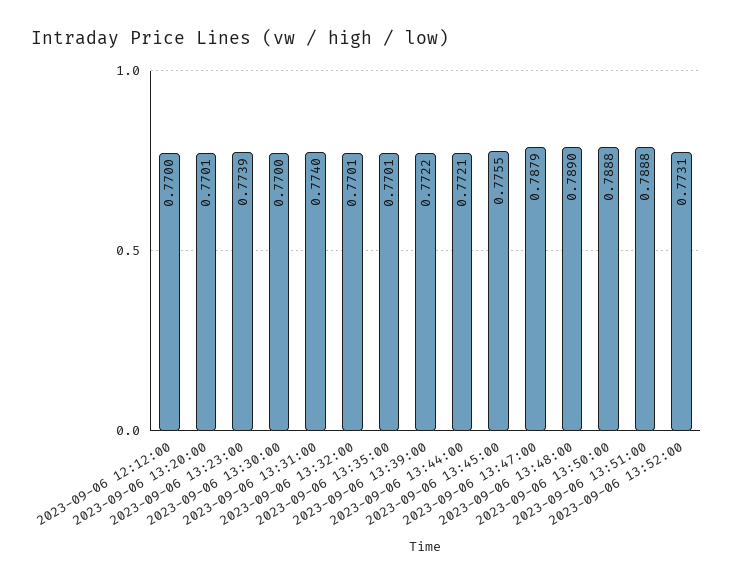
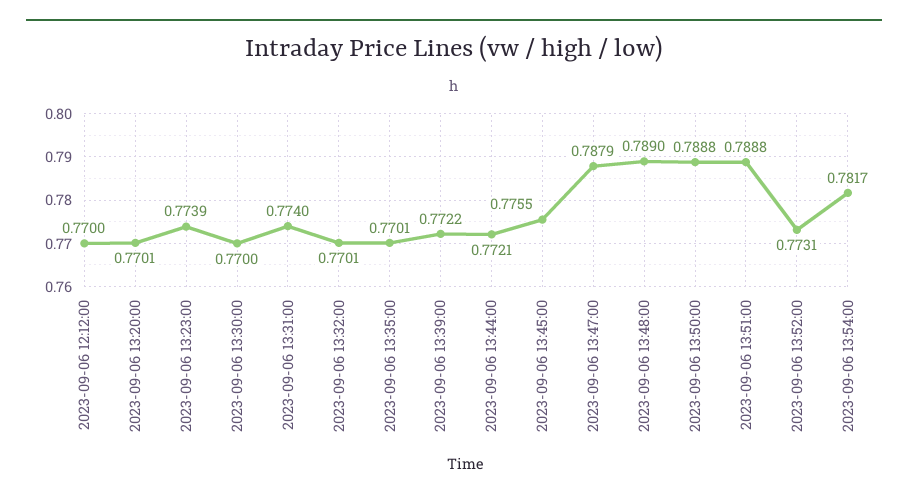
2023-09-06 13:54:00: none -> 0.7817

